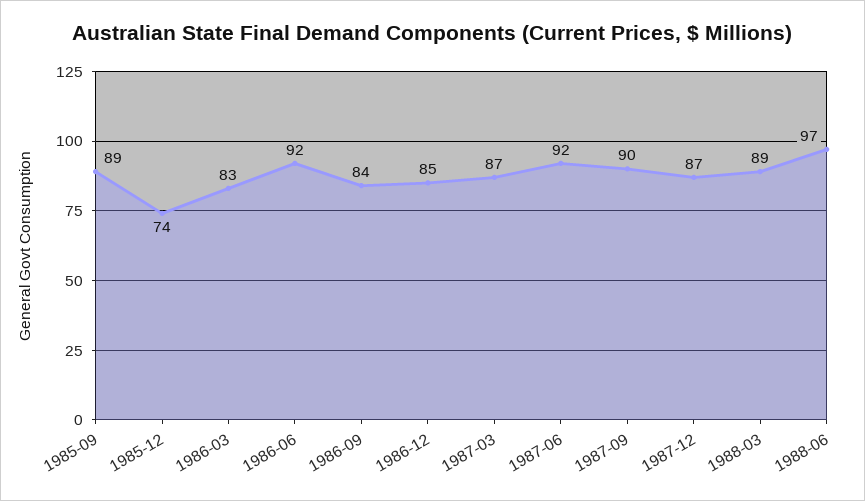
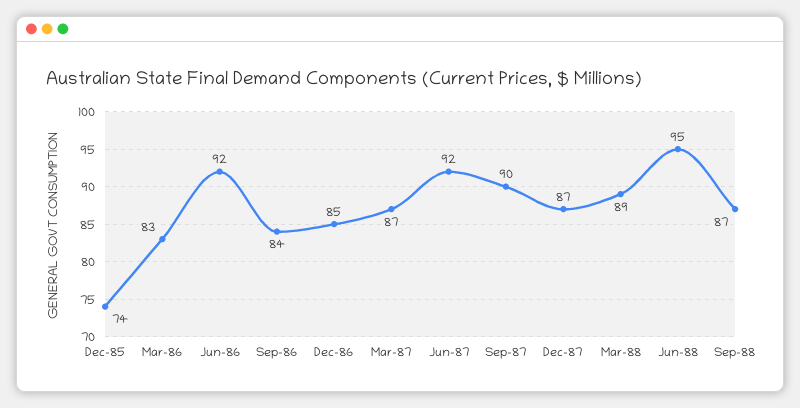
1985-09: 89 -> none
1988-06: 97 -> 95
Sep-88: none -> 87

